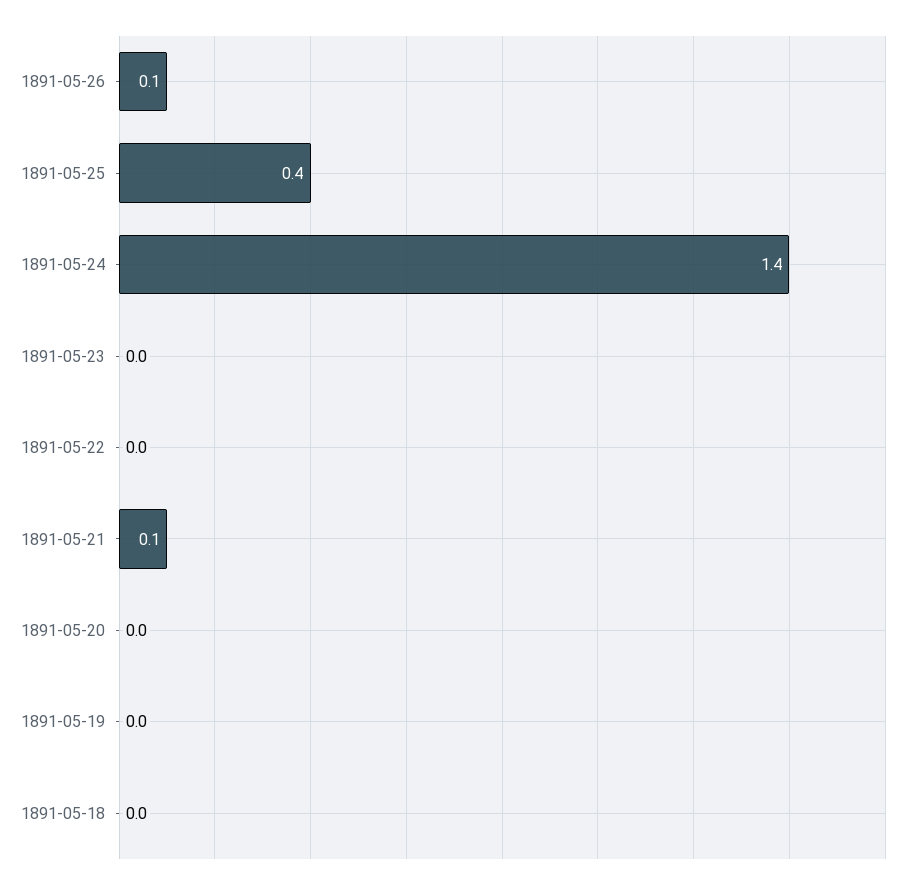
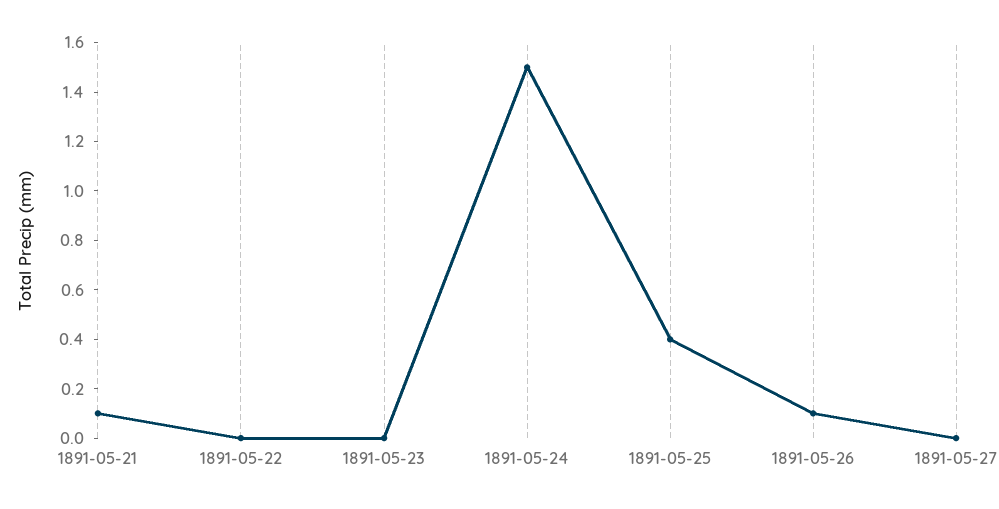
1891-05-24: 1.4 -> 1.5
1891-05-20: 0 -> none
1891-05-19: 0 -> none
1891-05-18: 0 -> none
1891-05-27: none -> 0

